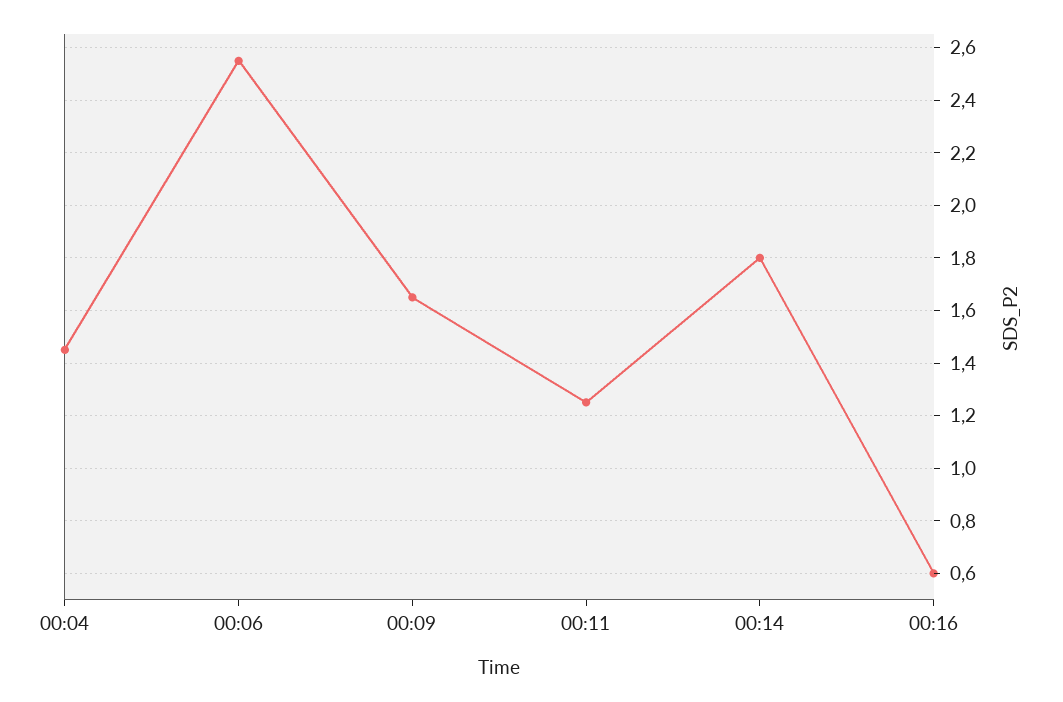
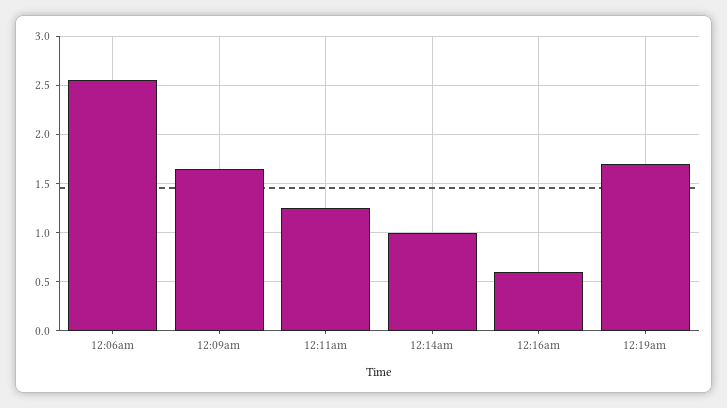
00:04: 1.45 -> none
00:14: 1.8 -> 1
12:19am: none -> 1.7

